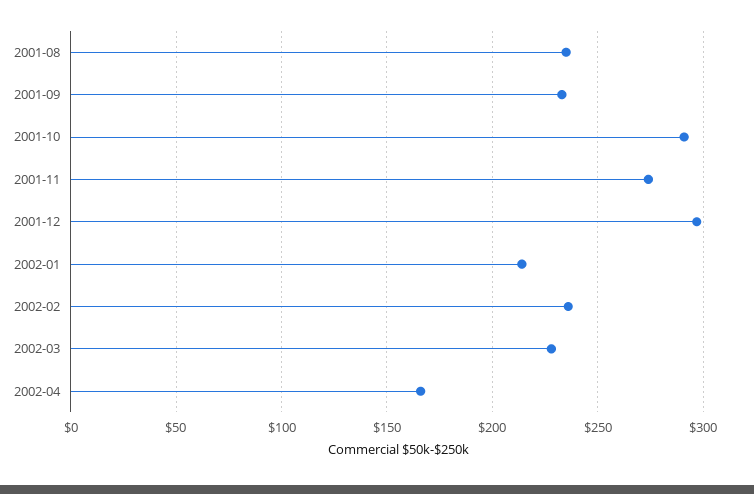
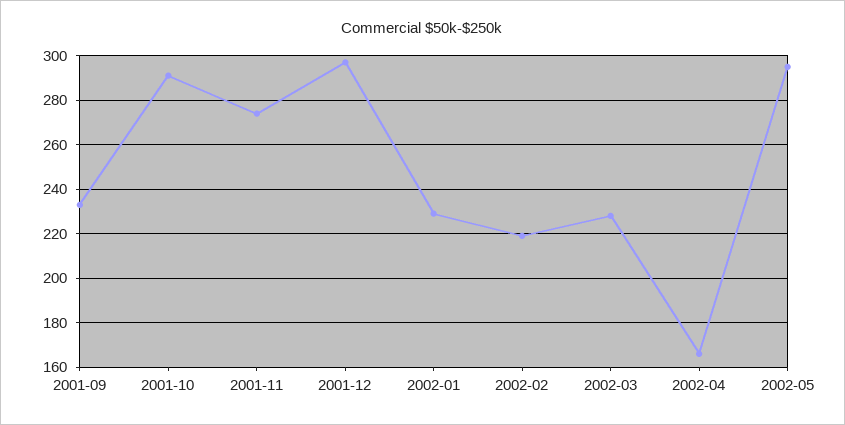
2001-08: 235 -> none
2002-01: 215 -> 230
2002-02: 235 -> 220
2002-05: none -> 295

